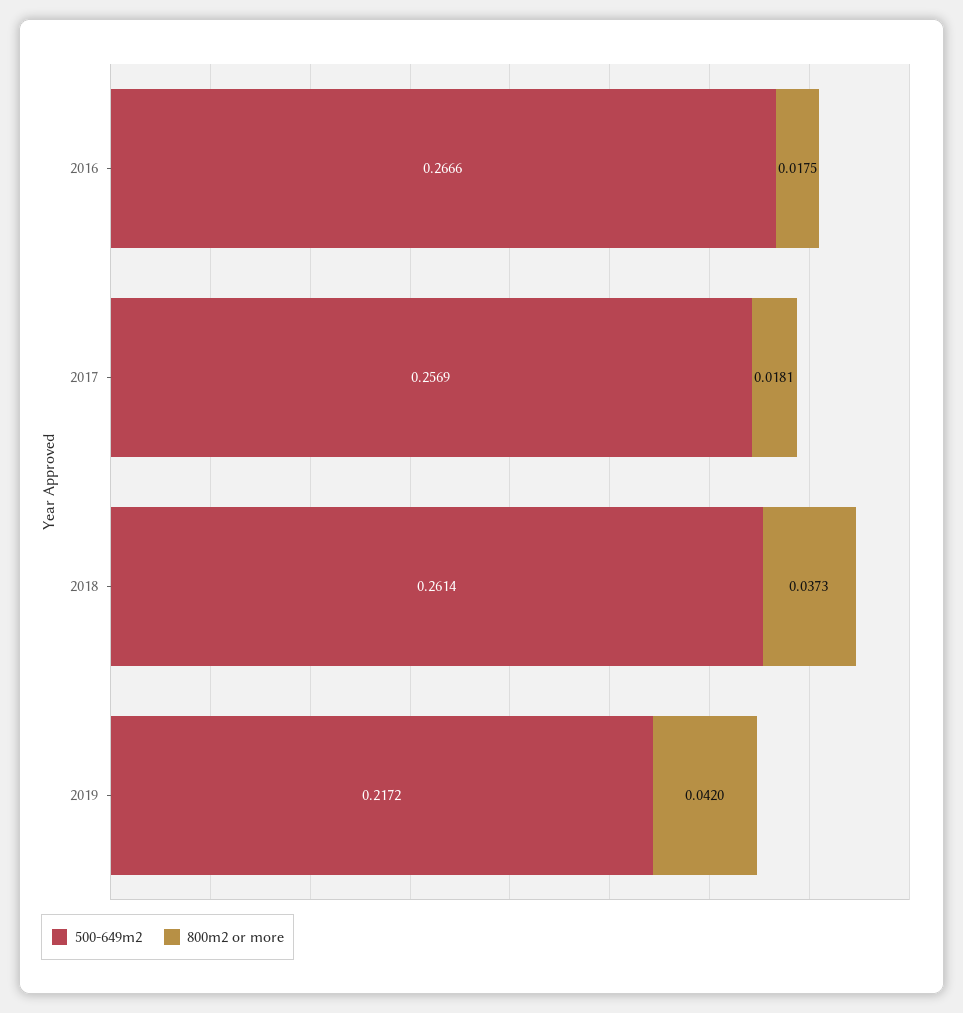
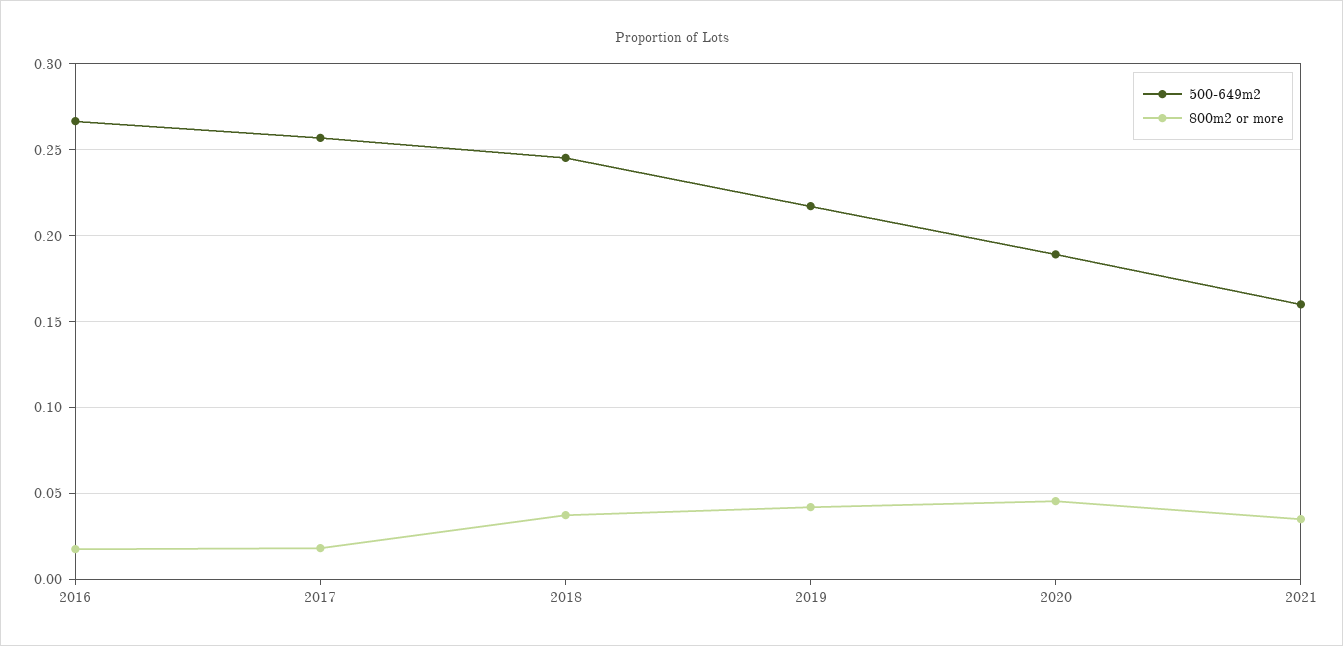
500-649m2, 2018: 0.2614 -> 0.245
500-649m2, 2020: none -> 0.19
800m2 or more, 2020: none -> 0.045
500-649m2, 2021: none -> 0.16
800m2 or more, 2021: none -> 0.035

